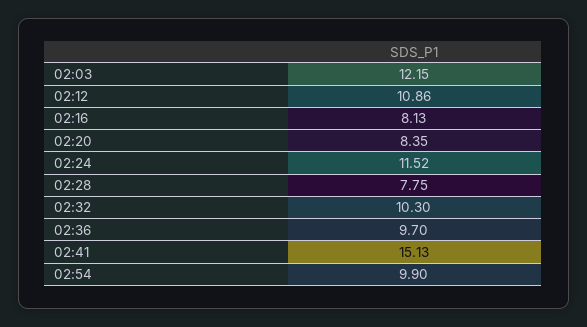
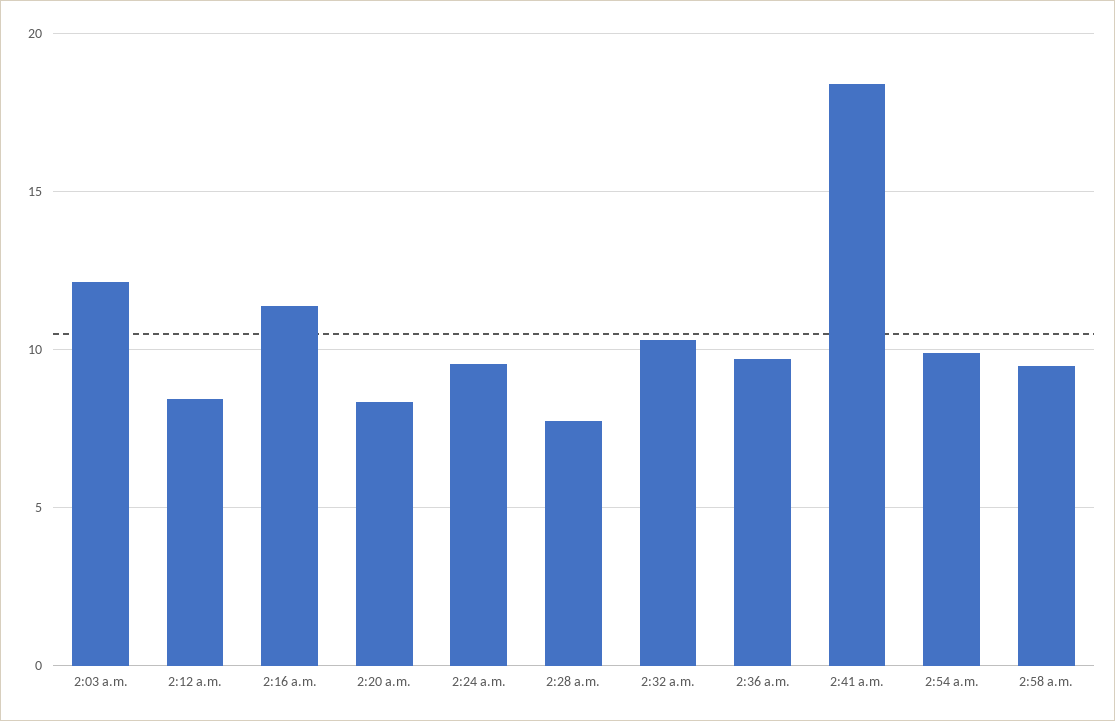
02:12: 10.86 -> 8.5
02:16: 8.13 -> 11.5
02:24: 11.52 -> 9.5
02:41: 15.13 -> 18.5
2:58 a.m.: none -> 9.5

